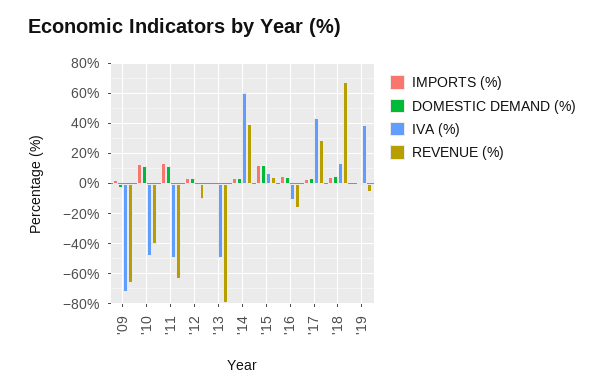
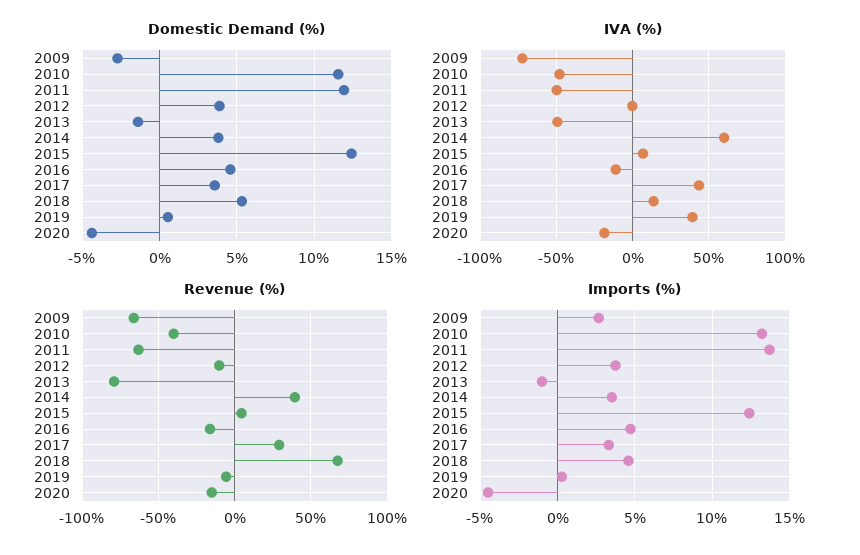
DOMESTIC DEMAND (%), 2020: none -> -4.5
IVA (%), 2020: none -> -20
REVENUE (%), 2020: none -> -15
IMPORTS (%), 2020: none -> -4.5

